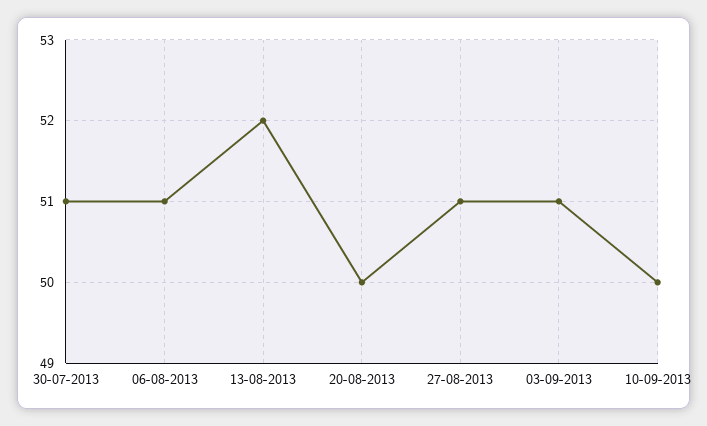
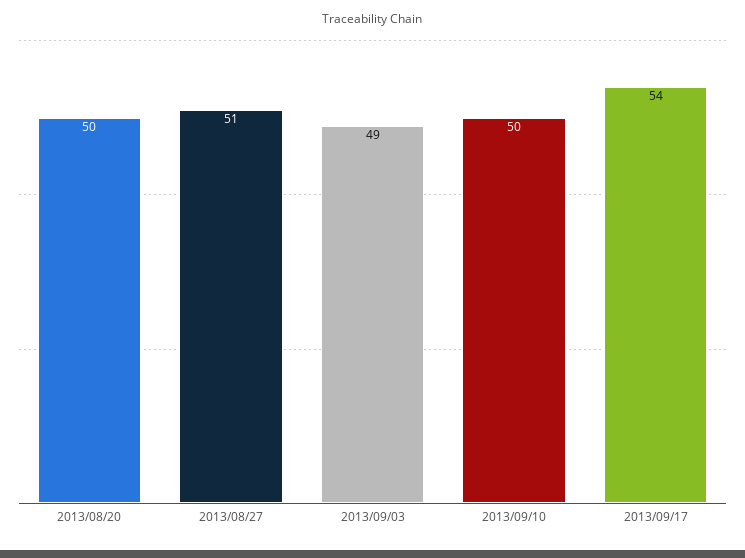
30-07-2013: 51 -> none
06-08-2013: 51 -> none
13-08-2013: 52 -> none
03-09-2013: 51 -> 49
2013/09/17: none -> 54

